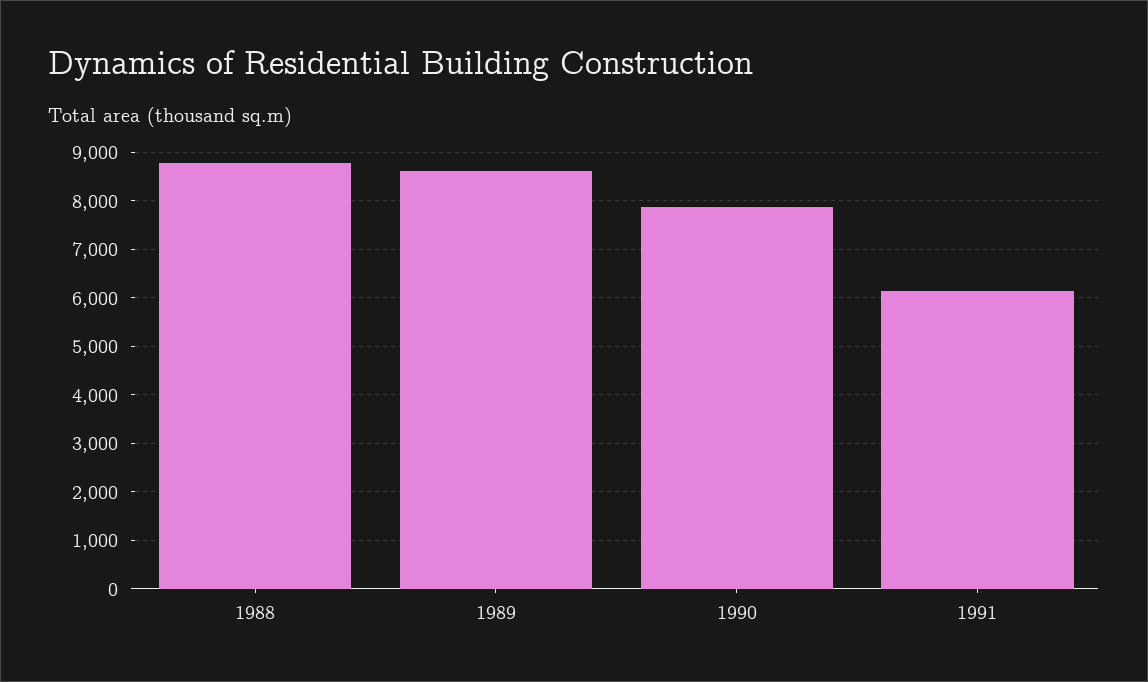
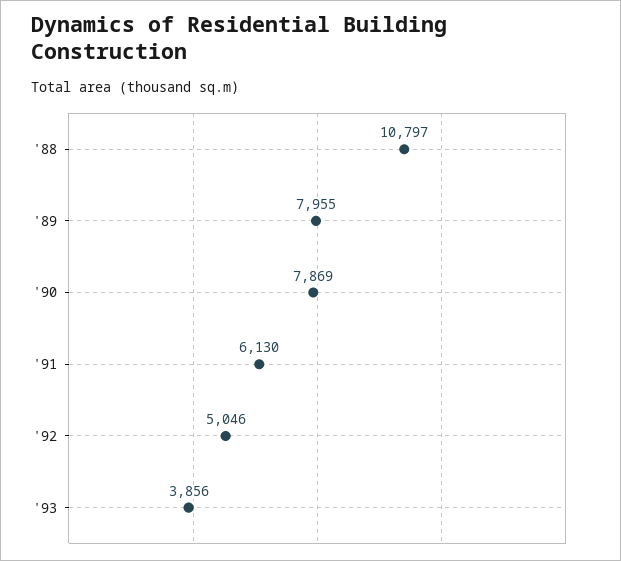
1988: 8800 -> 10797
1989: 8600 -> 7955
'92: none -> 5046
'93: none -> 3856

